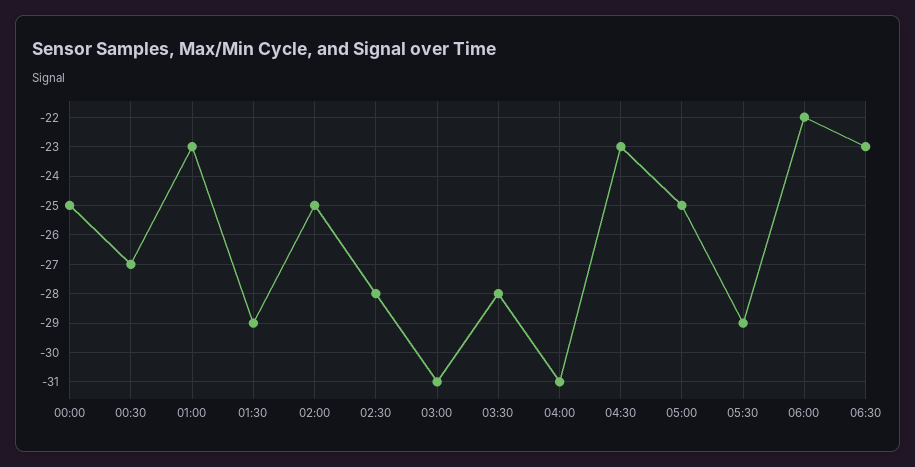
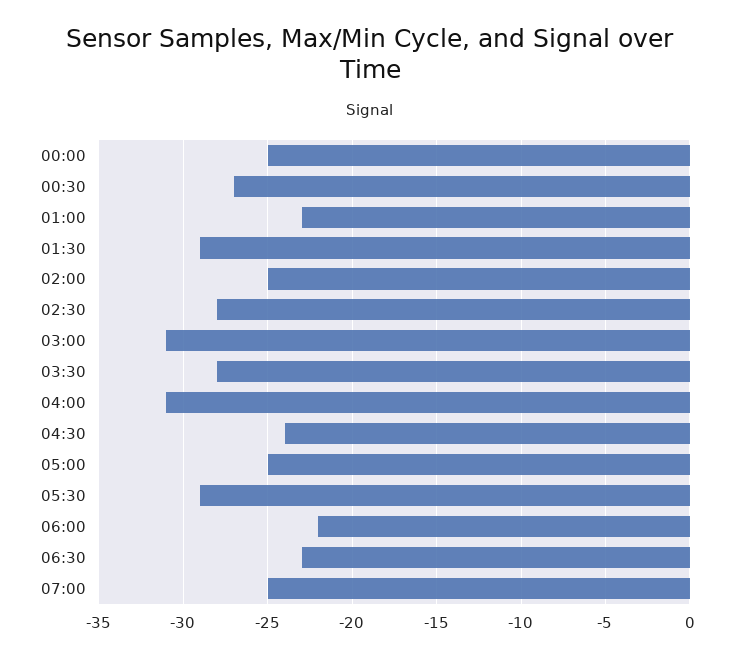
04:30: -23 -> -24
07:00: none -> -25

